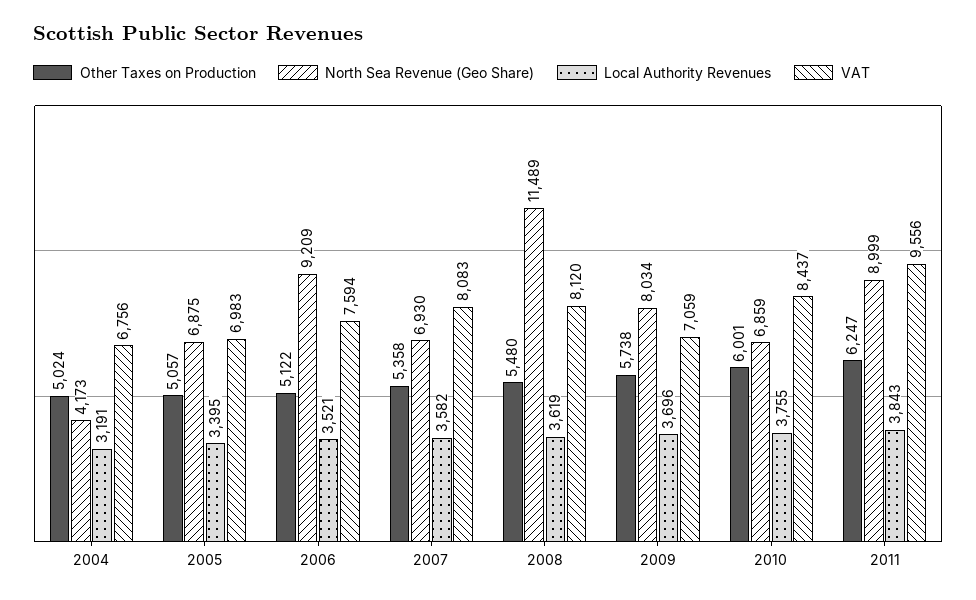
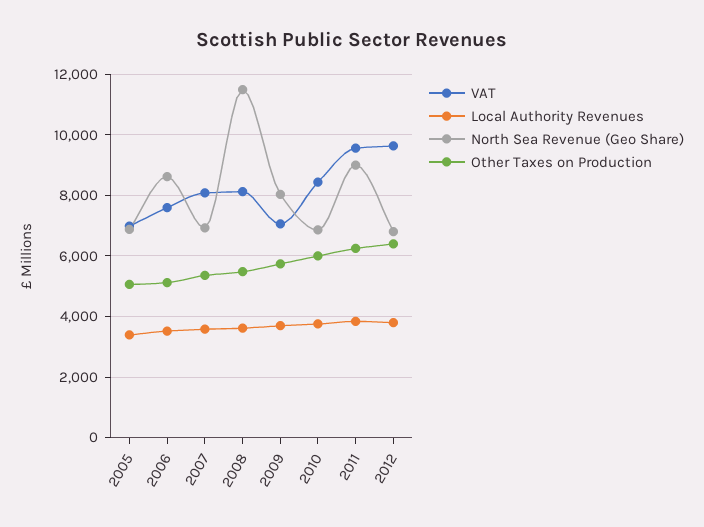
Other Taxes on Production, 2004: 5024 -> none
North Sea Revenue (Geo Share), 2004: 4173 -> none
Local Authority Revenues, 2004: 3191 -> none
VAT, 2004: 6756 -> none
North Sea Revenue (Geo Share), 2006: 9209 -> 8600
VAT, 2012: none -> 9600
Local Authority Revenues, 2012: none -> 3800
North Sea Revenue (Geo Share), 2012: none -> 6800
Other Taxes on Production, 2012: none -> 6400

